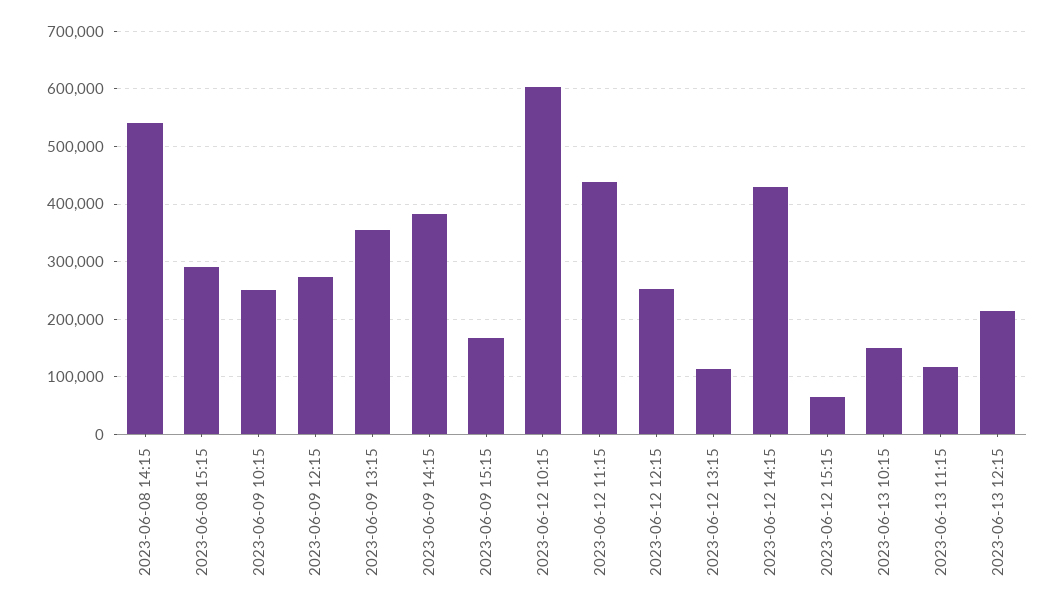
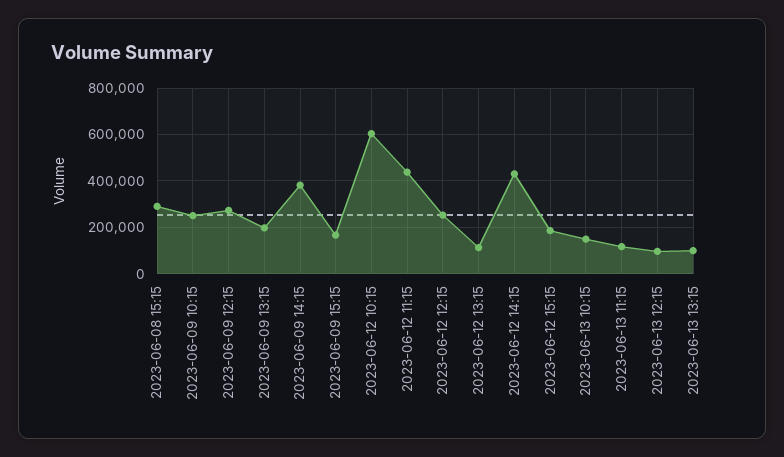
2023-06-08 14:15: 540000 -> none
2023-06-09 13:15: 360000 -> 200000
2023-06-12 15:15: 60000 -> 200000
2023-06-13 12:15: 220000 -> 100000
2023-06-13 13:15: none -> 100000

